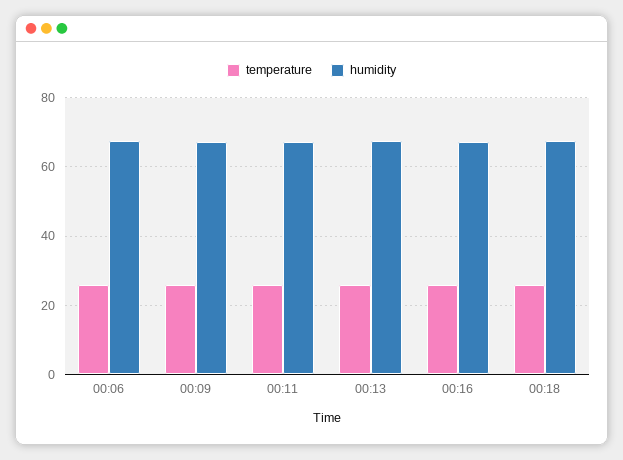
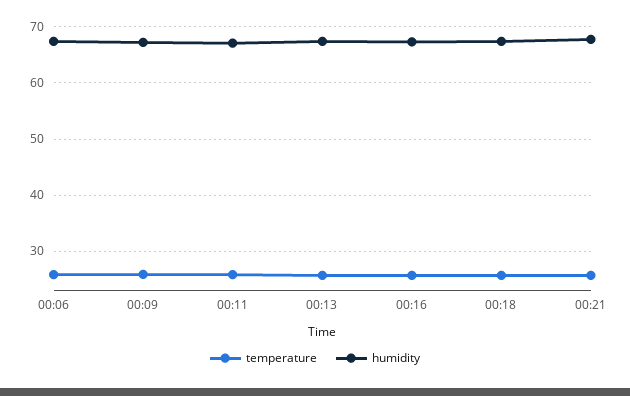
temperature, 00:21: none -> 26
humidity, 00:21: none -> 68

